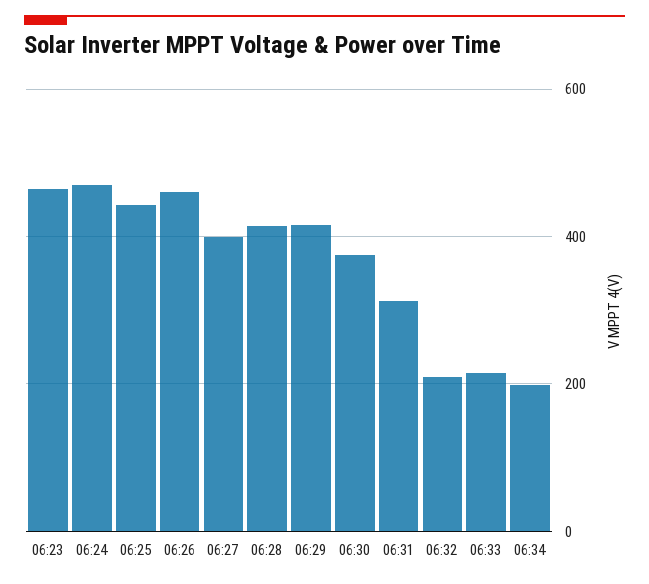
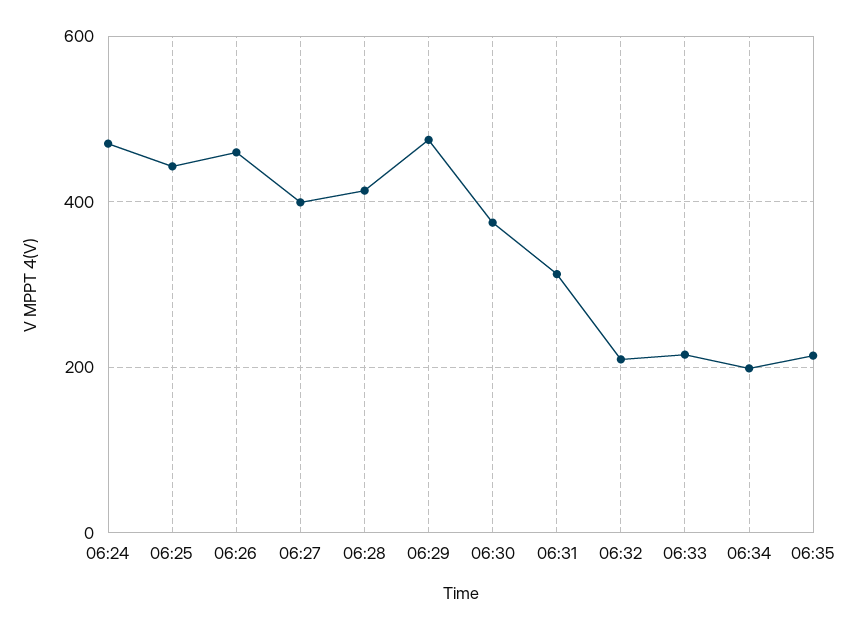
06:23: 460 -> none
06:29: 420 -> 480
06:35: none -> 220

